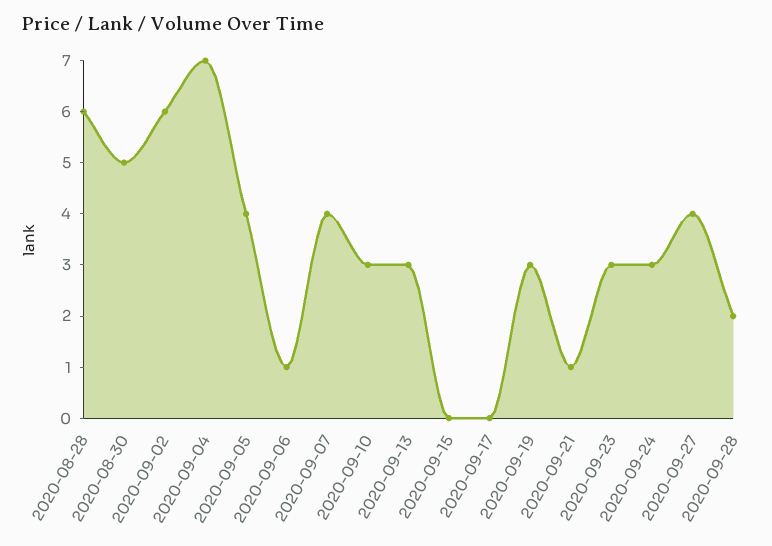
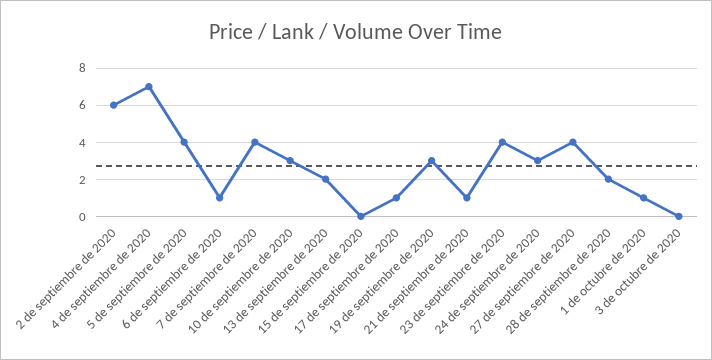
2020-08-28: 6 -> none
2020-08-30: 5 -> none
2020-09-13: 3 -> 2
2020-09-17: 0 -> 1
2020-09-23: 3 -> 4
1 de octubre de 2020: none -> 1
3 de octubre de 2020: none -> 0

